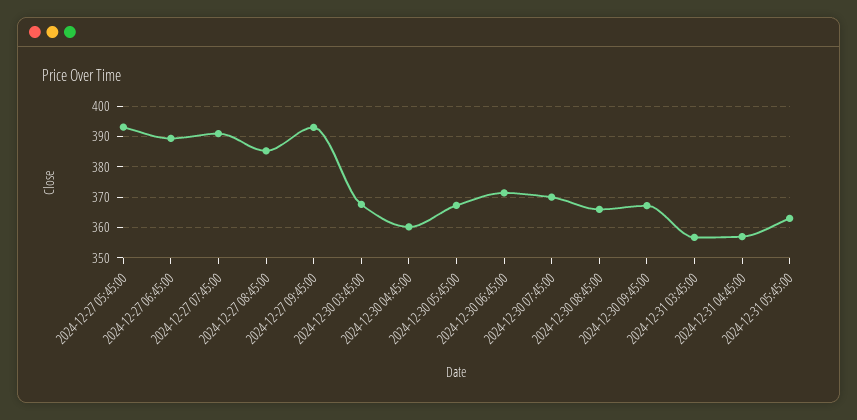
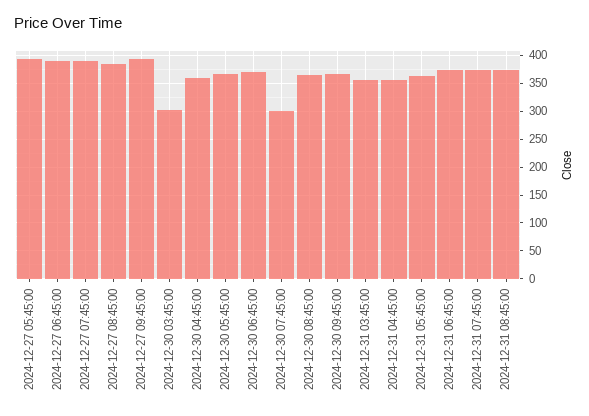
2024-12-30 03:45:00: 368 -> 300
2024-12-30 07:45:00: 370 -> 300
2024-12-31 06:45:00: none -> 375
2024-12-31 07:45:00: none -> 375
2024-12-31 08:45:00: none -> 375

